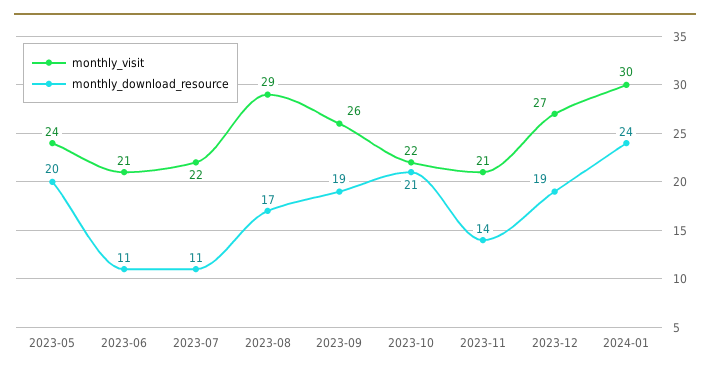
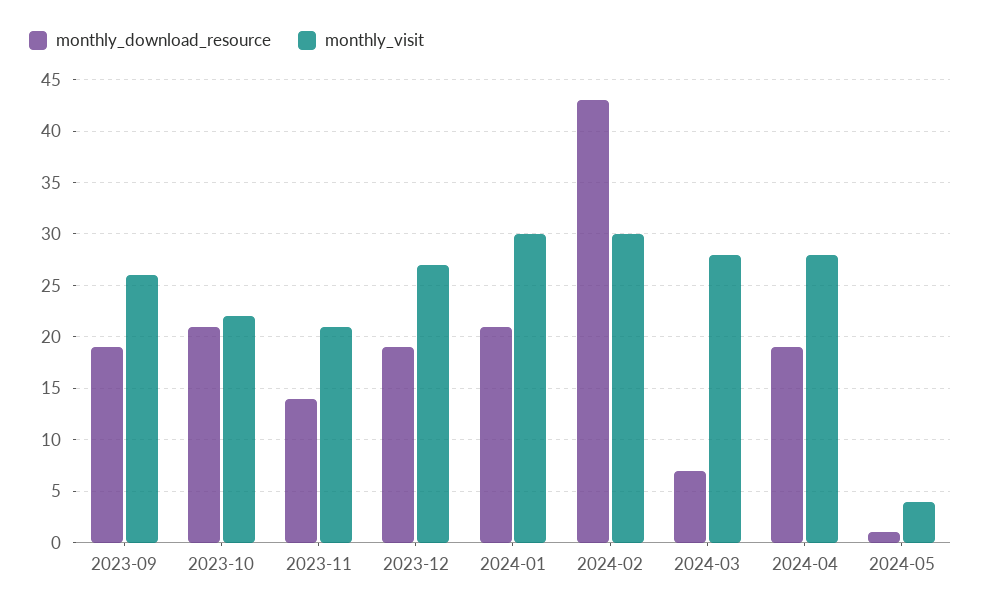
monthly_visit, 2023-05: 24 -> none
monthly_download_resource, 2023-05: 20 -> none
monthly_visit, 2023-06: 21 -> none
monthly_download_resource, 2023-06: 11 -> none
monthly_visit, 2023-07: 22 -> none
monthly_download_resource, 2023-07: 11 -> none
monthly_visit, 2023-08: 29 -> none
monthly_download_resource, 2023-08: 17 -> none
monthly_download_resource, 2024-01: 24 -> 21
monthly_download_resource, 2024-02: none -> 43
monthly_visit, 2024-02: none -> 30
monthly_download_resource, 2024-03: none -> 7
monthly_visit, 2024-03: none -> 28
monthly_download_resource, 2024-04: none -> 19
monthly_visit, 2024-04: none -> 28
monthly_download_resource, 2024-05: none -> 1
monthly_visit, 2024-05: none -> 4

